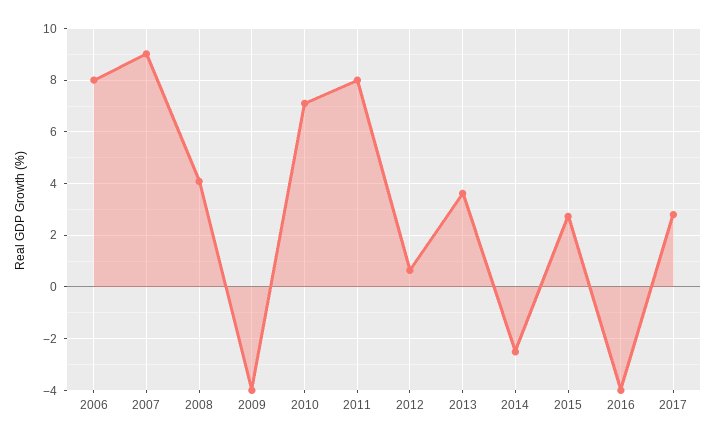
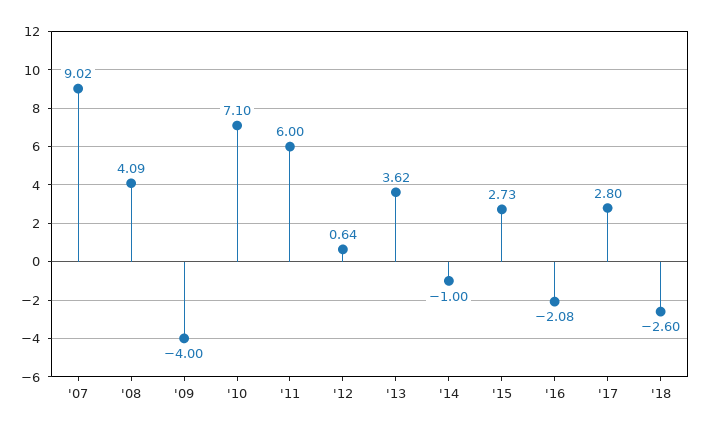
2006: 8 -> none
2011: 8 -> 6
2014: -2.5 -> -1
2016: -4 -> -2.08
'18: none -> -2.6

